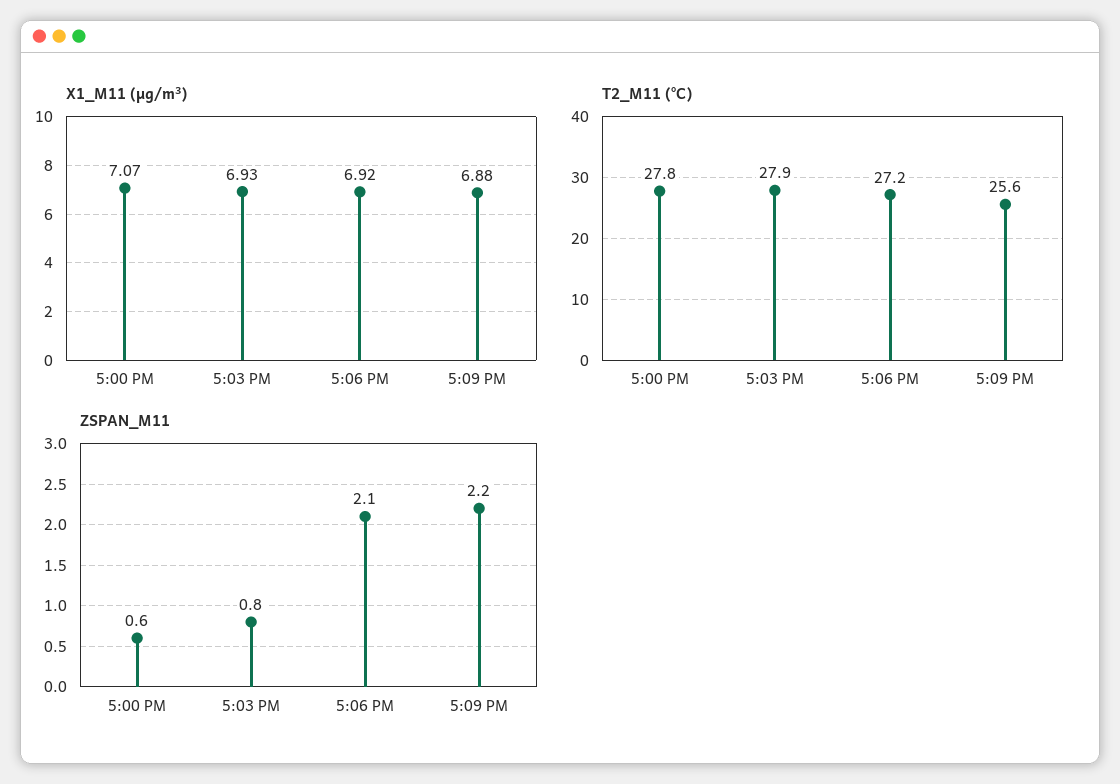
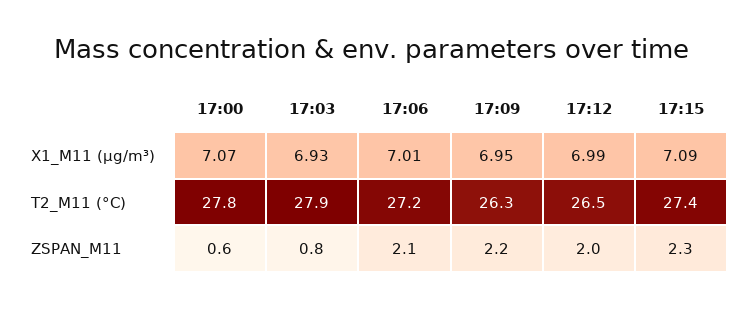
X1_M11 (μg/m³), 5:06 PM: 6.92 -> 7.01
X1_M11 (μg/m³), 5:09 PM: 6.88 -> 6.95
T2_M11 (°C), 5:09 PM: 25.6 -> 26.3
X1_M11 (μg/m³), 17:12: none -> 6.99
X1_M11 (μg/m³), 17:15: none -> 7.09
T2_M11 (°C), 17:12: none -> 26.5
T2_M11 (°C), 17:15: none -> 27.4
ZSPAN_M11, 17:12: none -> 2
ZSPAN_M11, 17:15: none -> 2.3

